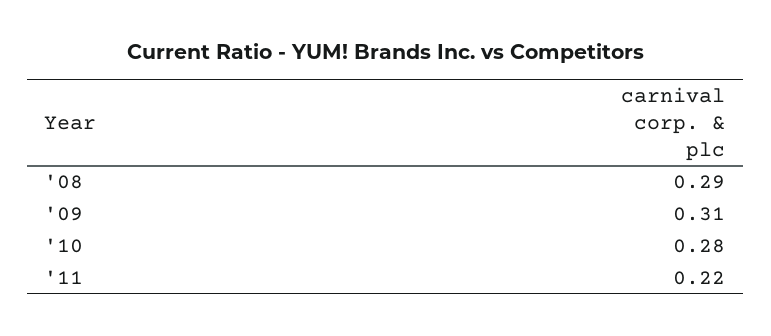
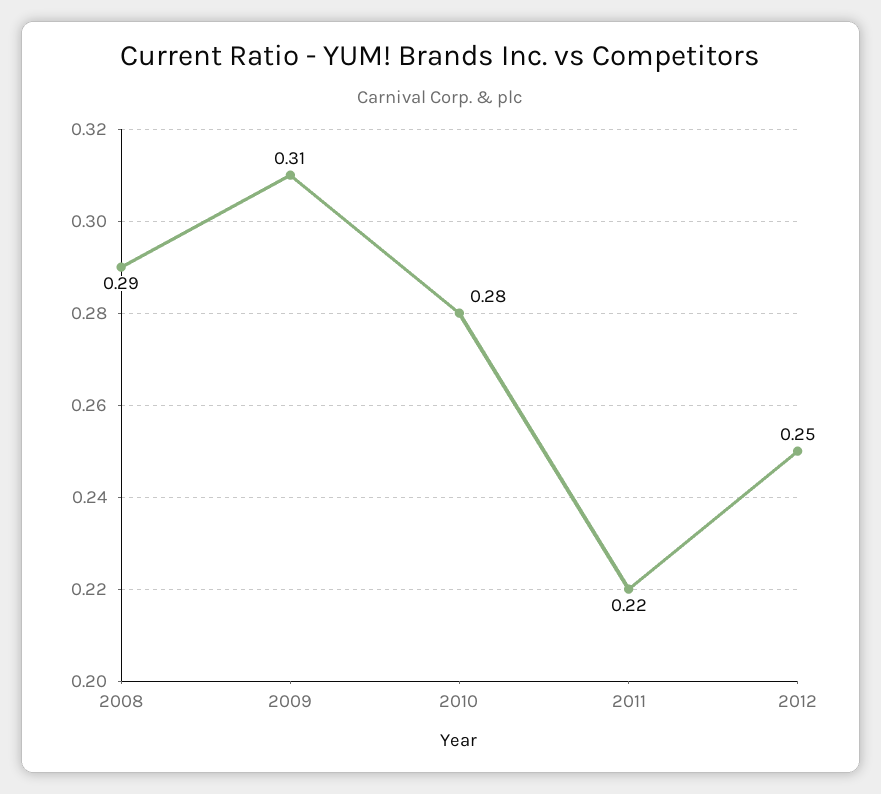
2012: none -> 0.25

